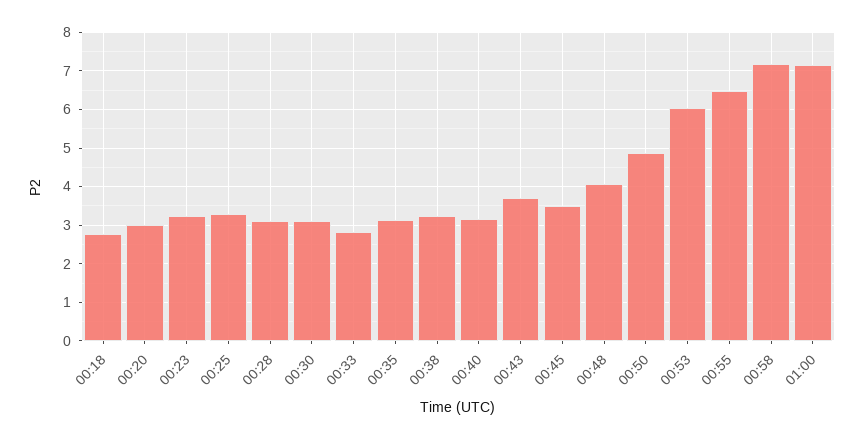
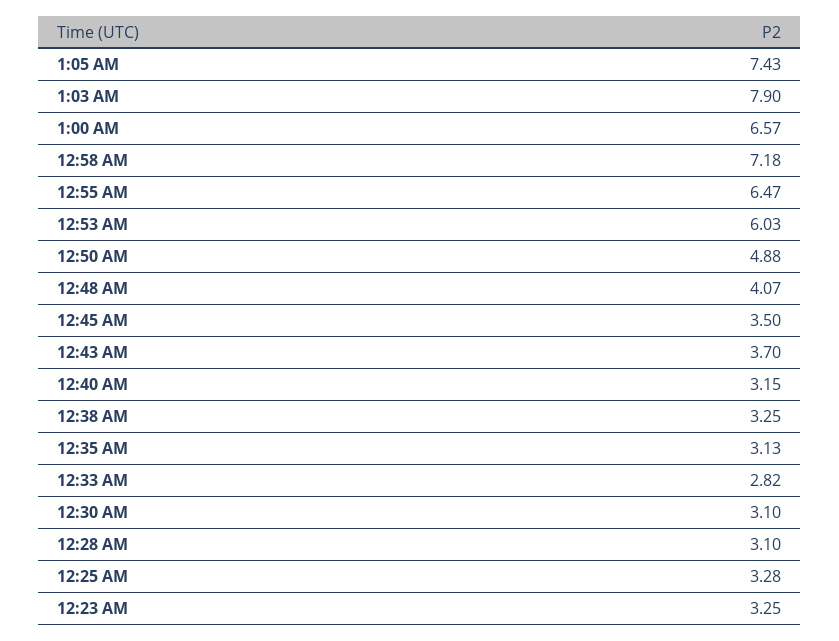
00:18: 2.8 -> none
00:20: 3 -> none
01:00: 7.2 -> 6.57
1:05 AM: none -> 7.43
1:03 AM: none -> 7.9

